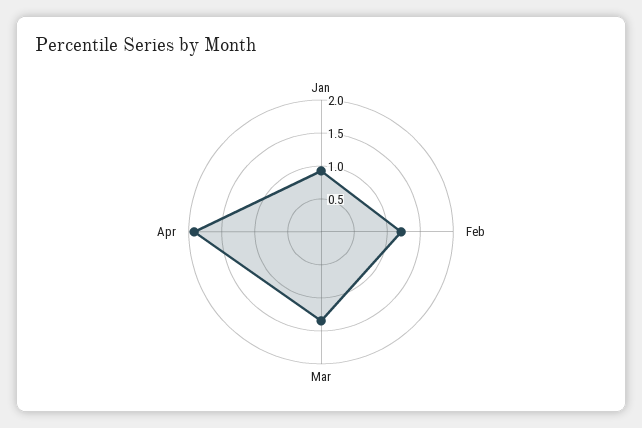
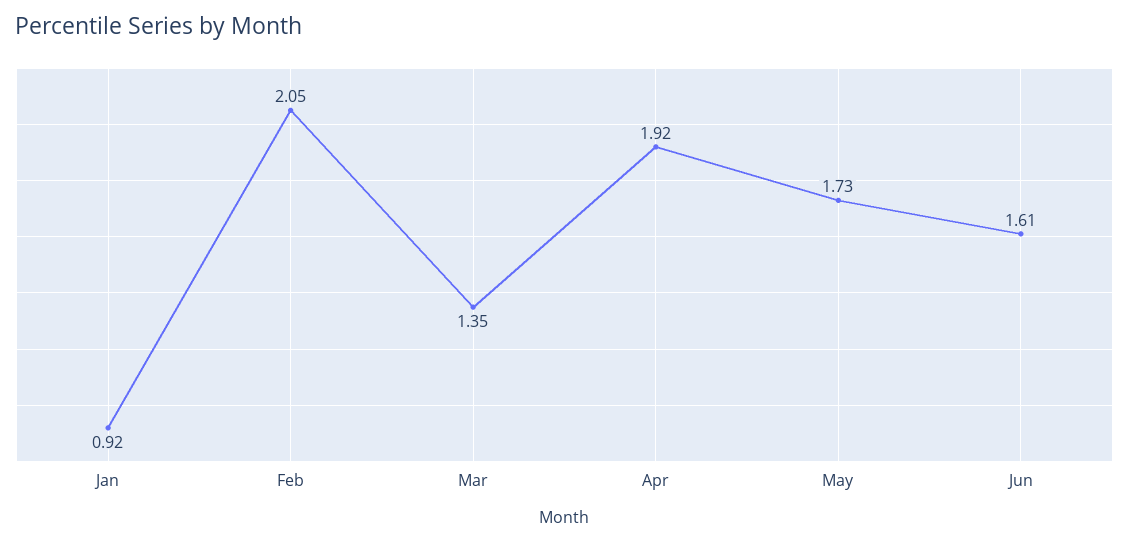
Feb: 1.25 -> 2.05
May: none -> 1.73
Jun: none -> 1.61

